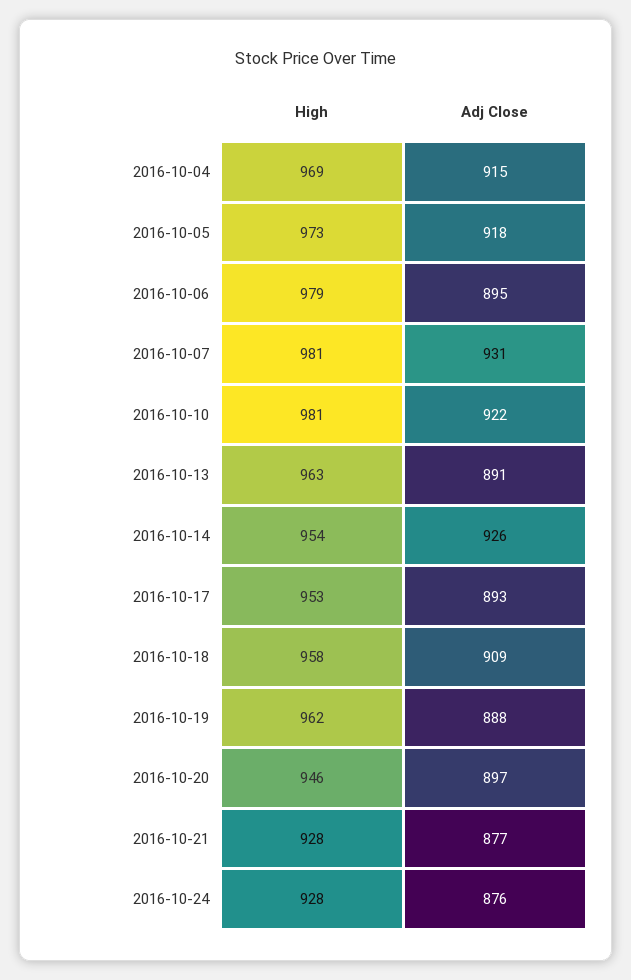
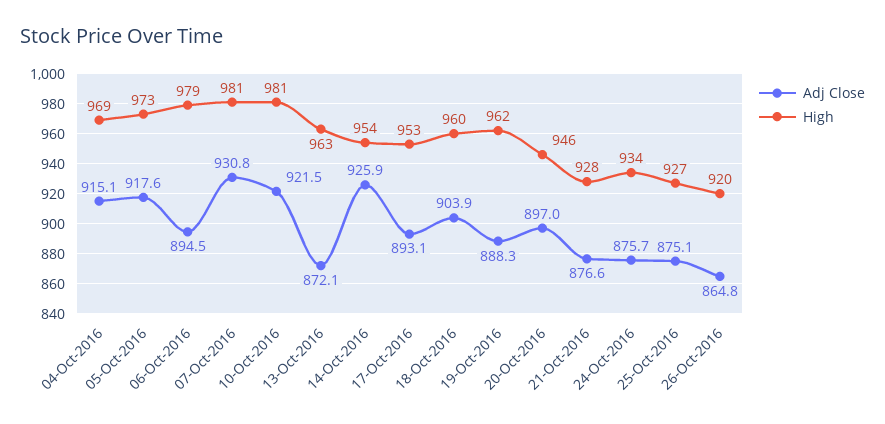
Adj Close, 2016-10-13: 891 -> 872.1
High, 2016-10-18: 958 -> 960
Adj Close, 2016-10-18: 909 -> 903.9
High, 2016-10-24: 928 -> 934
Adj Close, 25-Oct-2016: none -> 875.1
High, 25-Oct-2016: none -> 927
Adj Close, 26-Oct-2016: none -> 864.8
High, 26-Oct-2016: none -> 920

